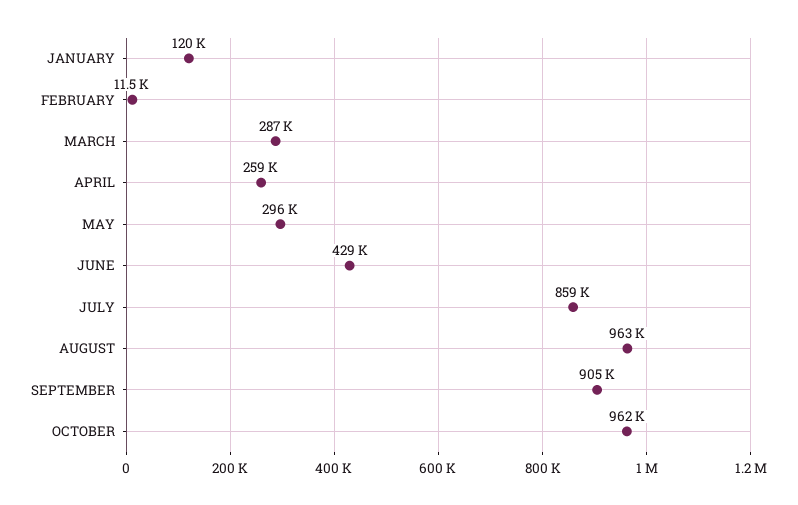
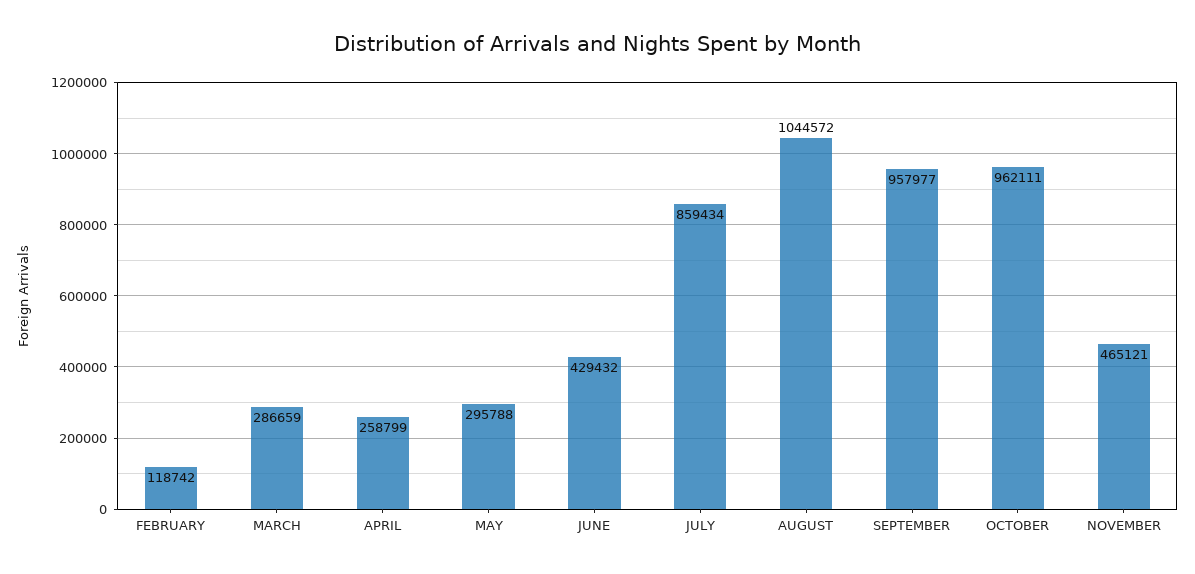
JANUARY: 120000 -> none
FEBRUARY: 11500 -> 118742
AUGUST: 963000 -> 1044572
SEPTEMBER: 905000 -> 957977
NOVEMBER: none -> 465121

